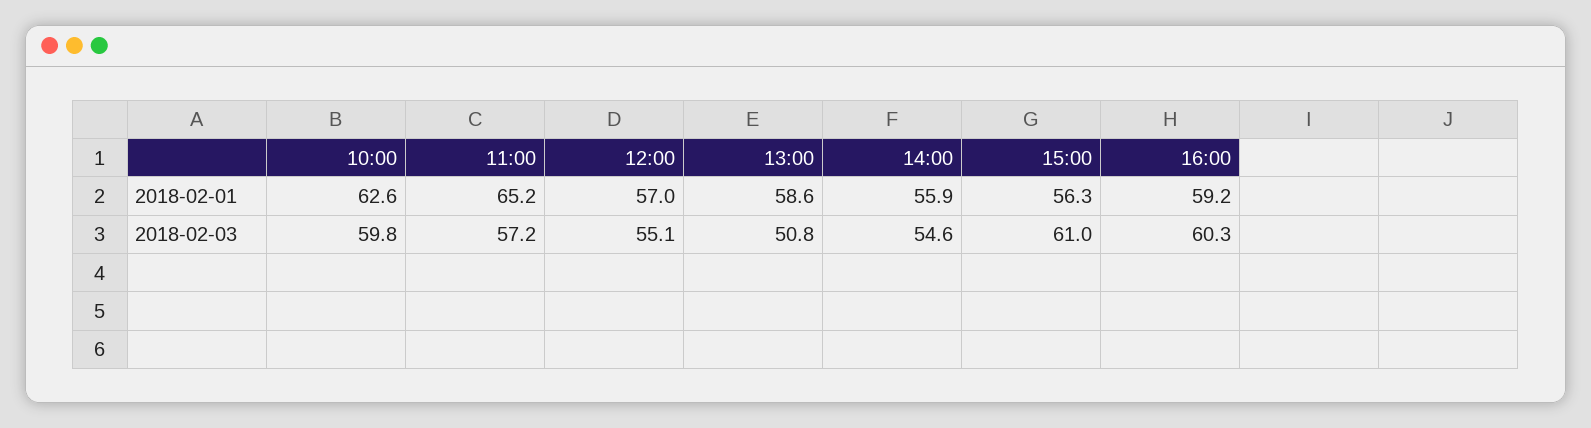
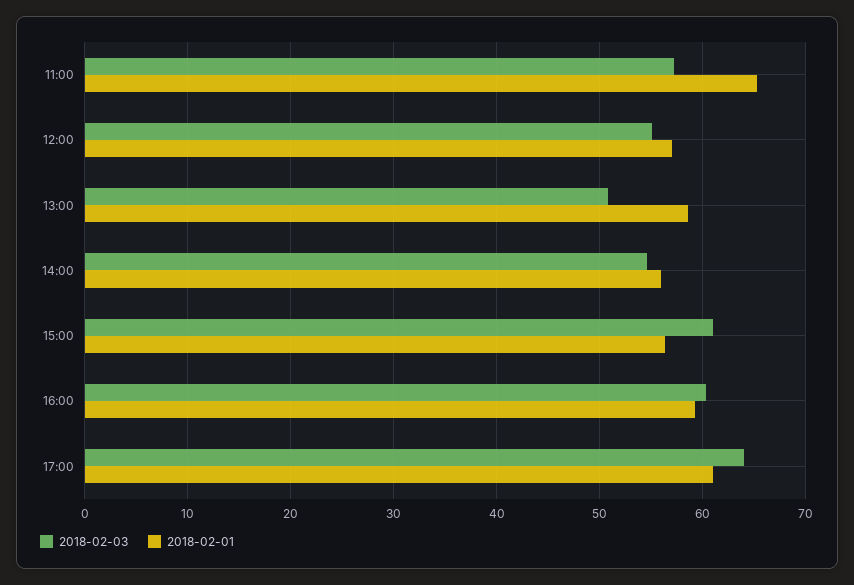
2018-02-01, 10:00: 62.6 -> none
2018-02-03, 10:00: 59.8 -> none
2018-02-03, 17:00: none -> 64
2018-02-01, 17:00: none -> 61

